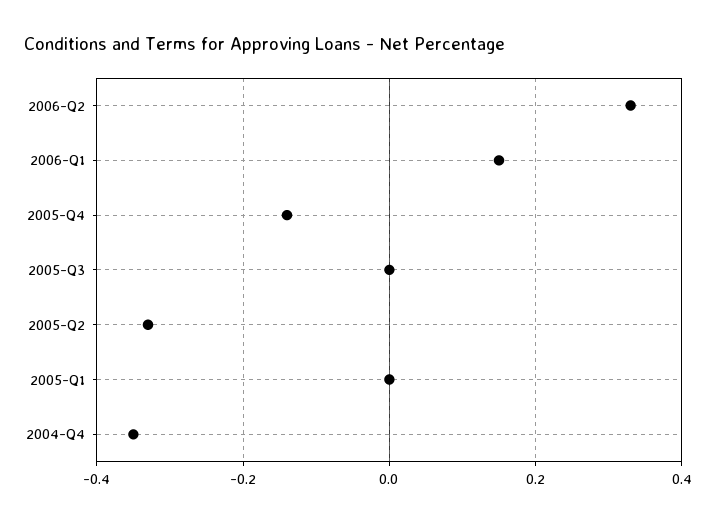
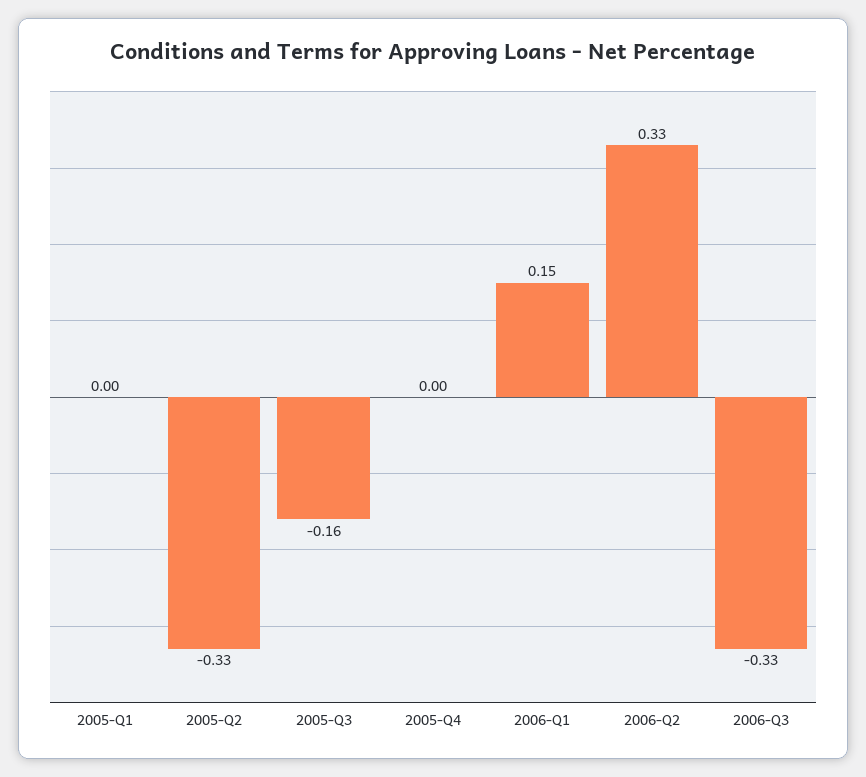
2005-Q4: -0.15 -> 0
2005-Q3: 0 -> -0.16
2004-Q4: -0.35 -> none
2006-Q3: none -> -0.33

